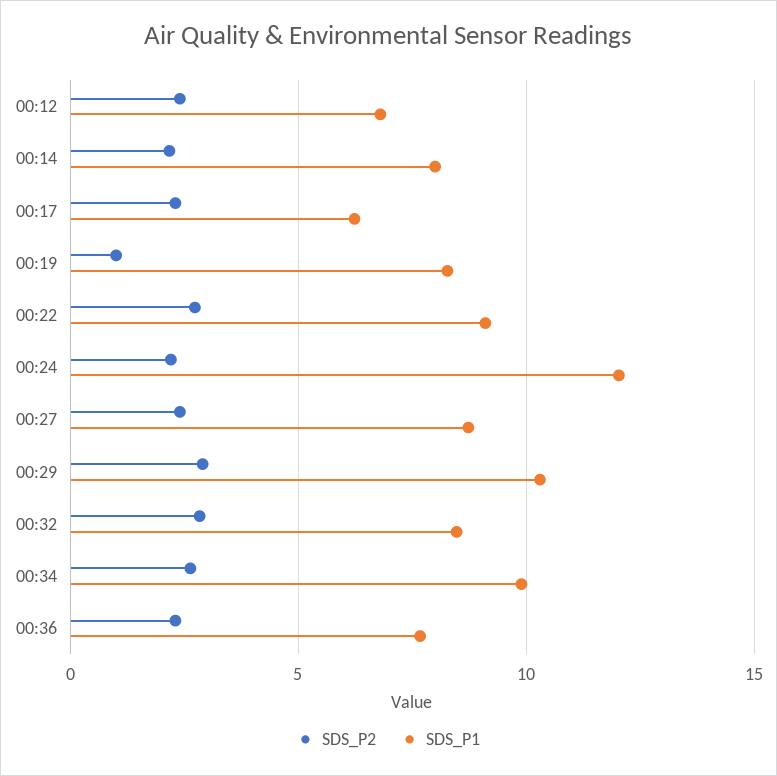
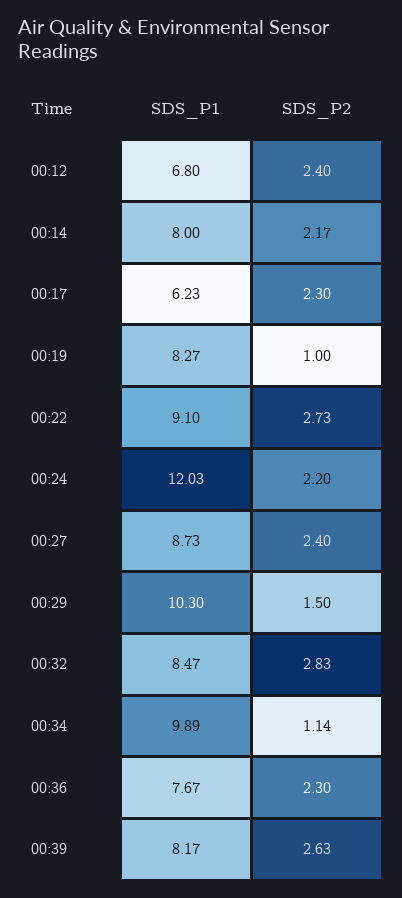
SDS_P2, 00:29: 3 -> 1.5
SDS_P2, 00:34: 2.5 -> 1.14
SDS_P1, 00:39: none -> 8.17
SDS_P2, 00:39: none -> 2.63

